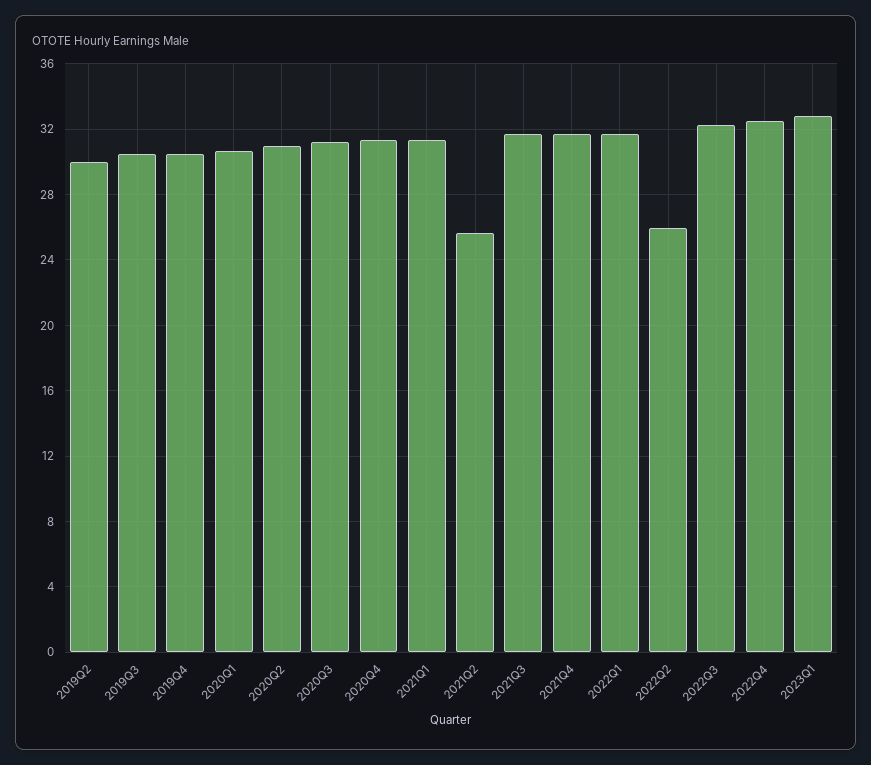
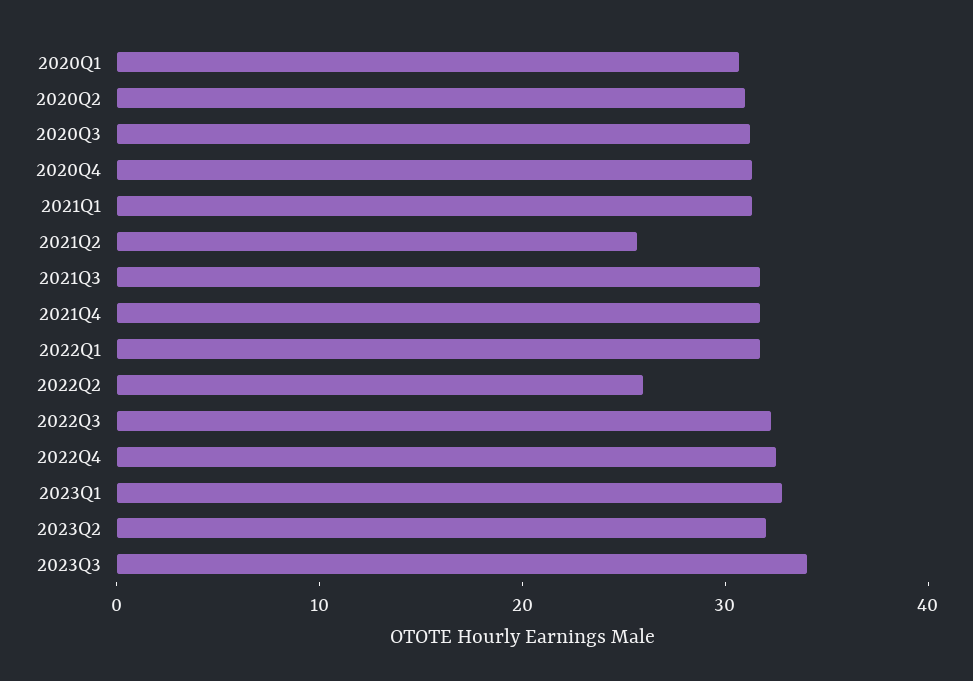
2019Q2: 30 -> none
2019Q3: 30.5 -> none
2019Q4: 30.5 -> none
2023Q2: none -> 32
2023Q3: none -> 34

